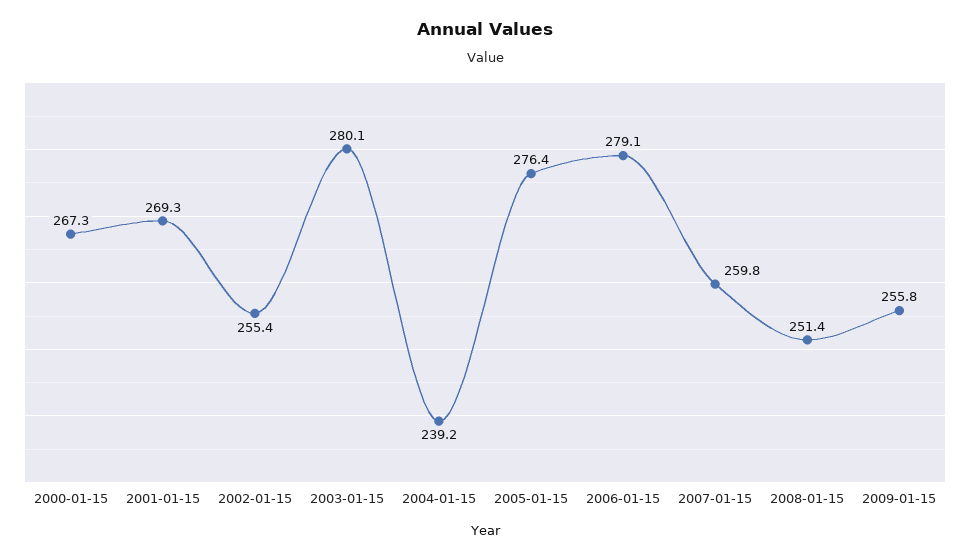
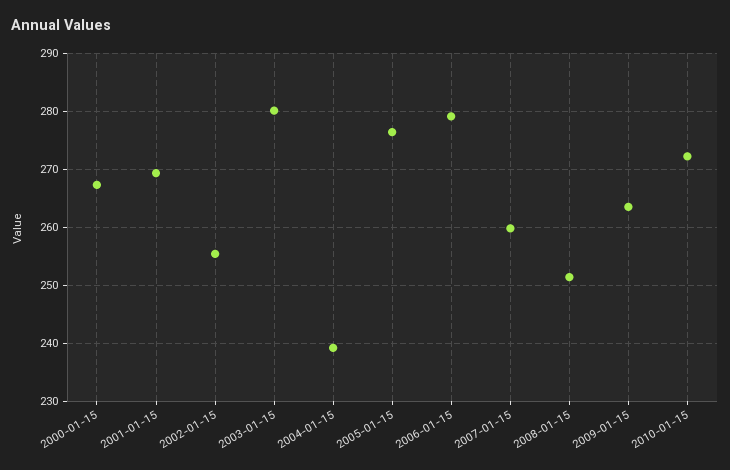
2009-01-15: 255.8 -> 264
2010-01-15: none -> 272

